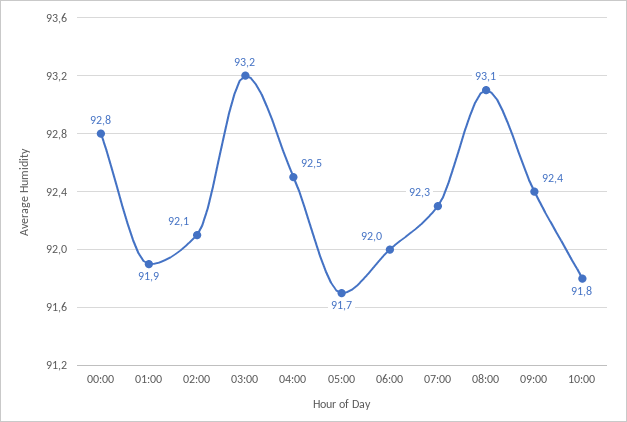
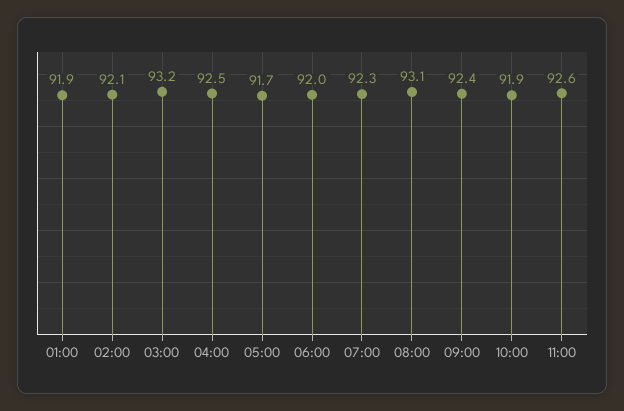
00:00: 92.8 -> none
10:00: 91.8 -> 91.9
11:00: none -> 92.6

